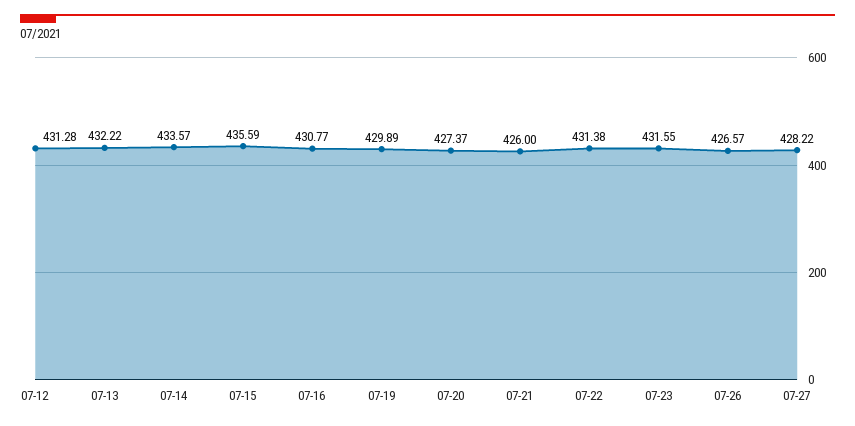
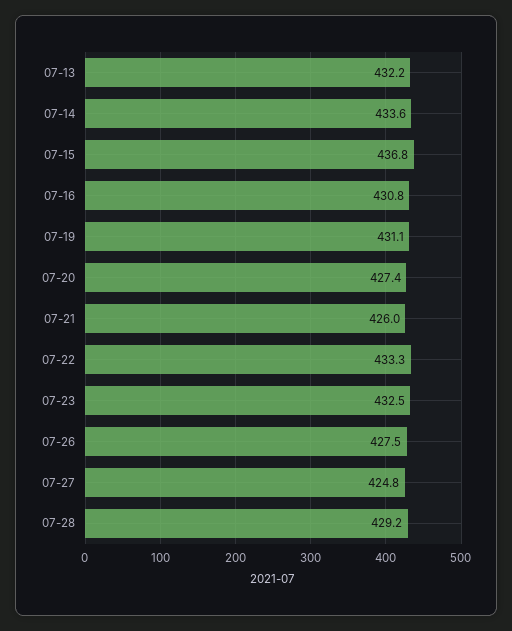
07-12: 431.28 -> none
07-15: 435.59 -> 436.8
07-19: 429.89 -> 431.1
07-22: 431.38 -> 433.3
07-23: 431.55 -> 432.5
07-26: 426.57 -> 427.5
07-27: 428.22 -> 424.8
07-28: none -> 429.2

